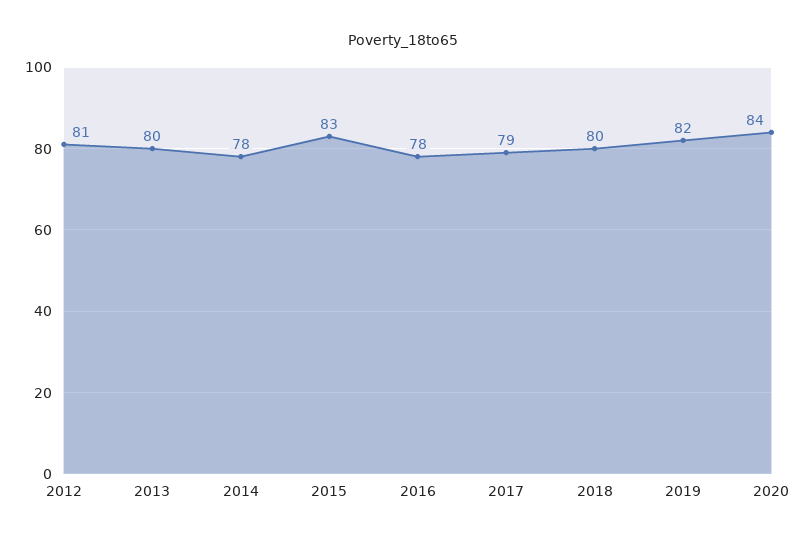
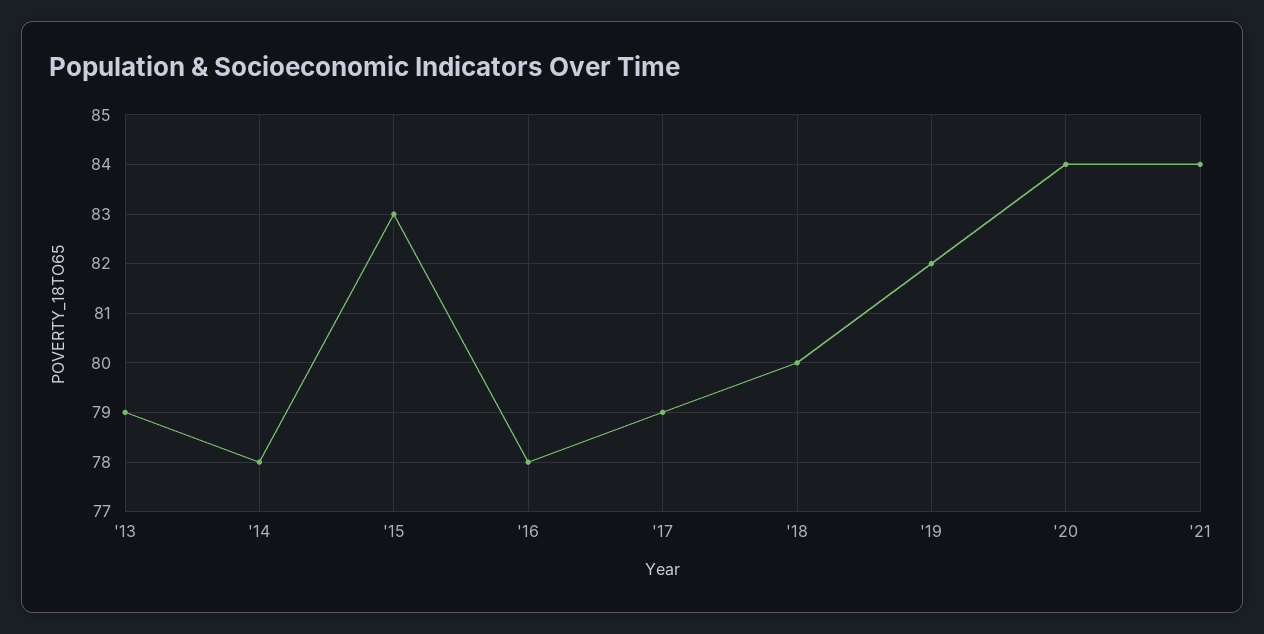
2012: 81 -> none
2013: 80 -> 79
'21: none -> 84

